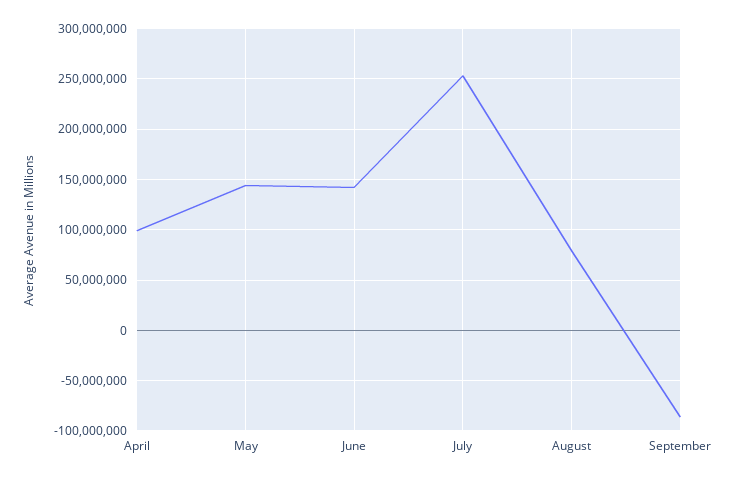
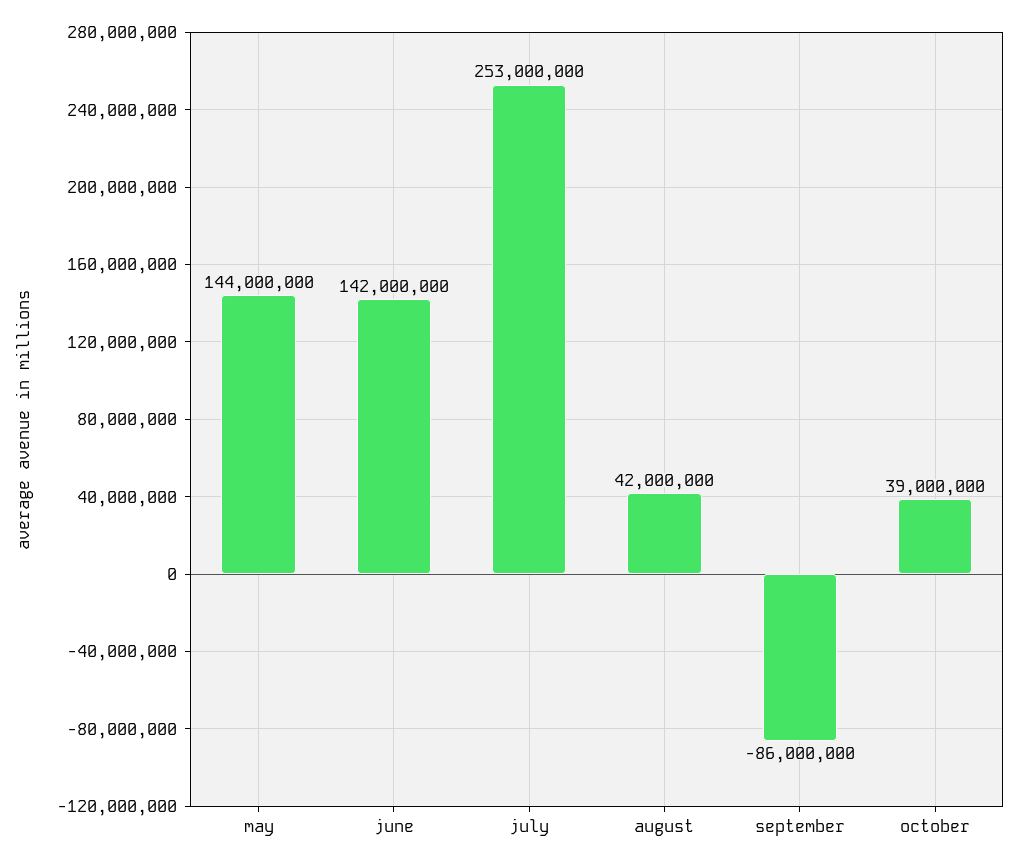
April: 100000000 -> none
August: 80000000 -> 42000000
october: none -> 39000000

